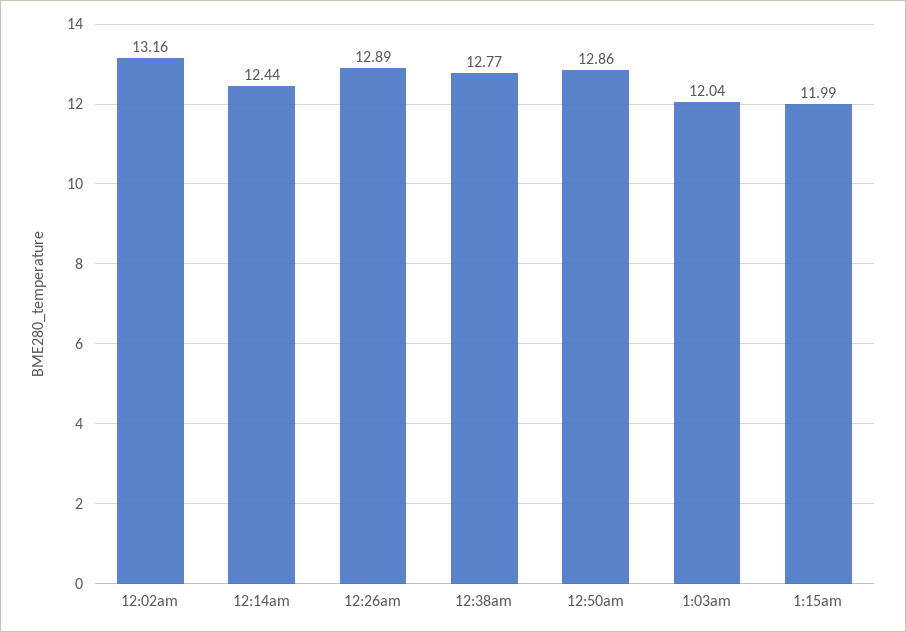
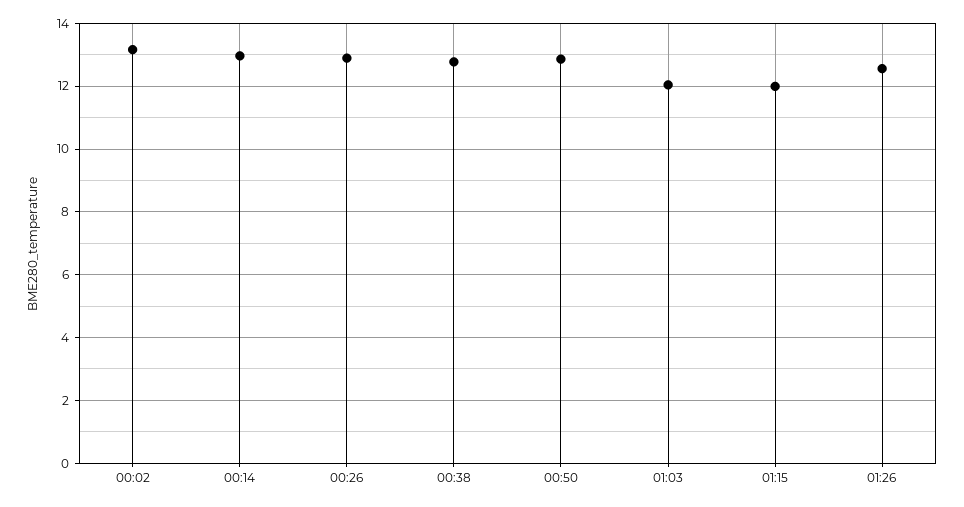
12:14am: 12.44 -> 13
01:26: none -> 12.6

